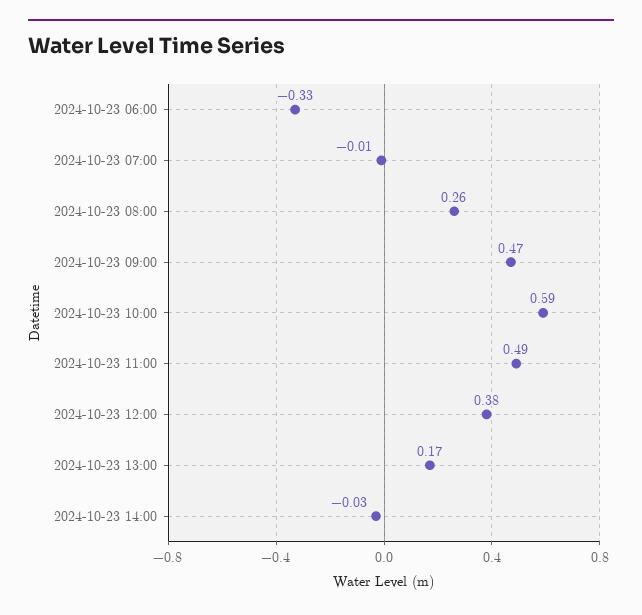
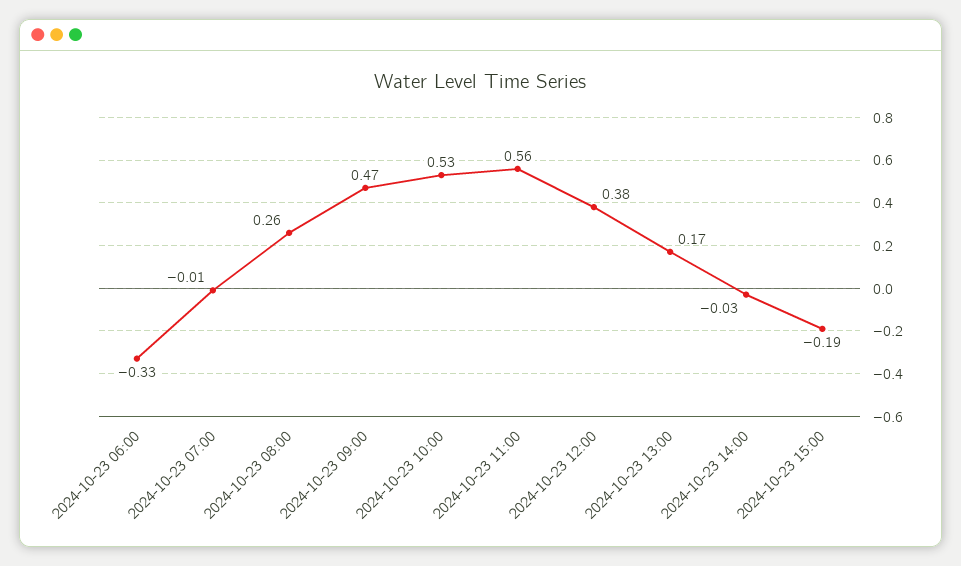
2024-10-23 10:00: 0.59 -> 0.53
2024-10-23 11:00: 0.49 -> 0.56
2024-10-23 15:00: none -> -0.19

